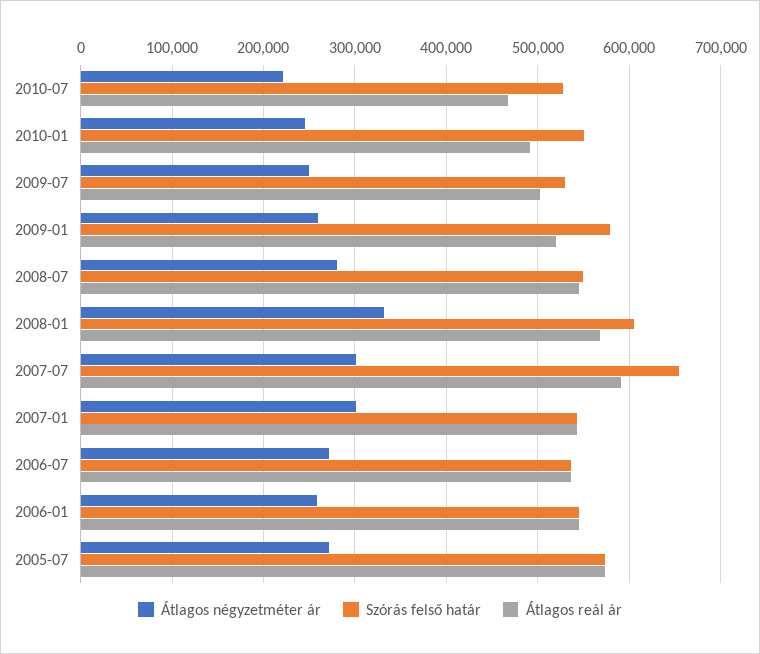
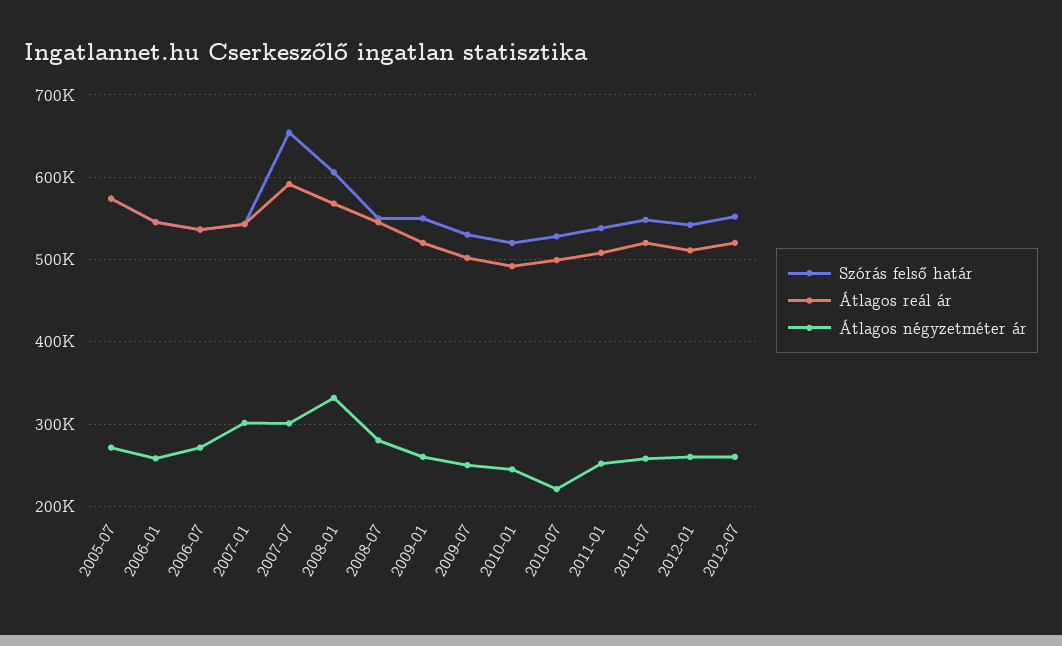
Átlagos reál ár, 2010-07: 470000 -> 500000
Szórás felső határ, 2010-01: 550000 -> 520000
Szórás felső határ, 2009-01: 580000 -> 550000
Szórás felső határ, 2011-01: none -> 540000
Átlagos reál ár, 2011-01: none -> 510000
Átlagos négyzetméter ár, 2011-01: none -> 250000
Szórás felső határ, 2011-07: none -> 550000
Átlagos reál ár, 2011-07: none -> 520000
Átlagos négyzetméter ár, 2011-07: none -> 260000
Szórás felső határ, 2012-01: none -> 540000
Átlagos reál ár, 2012-01: none -> 510000
Átlagos négyzetméter ár, 2012-01: none -> 260000
Szórás felső határ, 2012-07: none -> 550000
Átlagos reál ár, 2012-07: none -> 520000
Átlagos négyzetméter ár, 2012-07: none -> 260000

